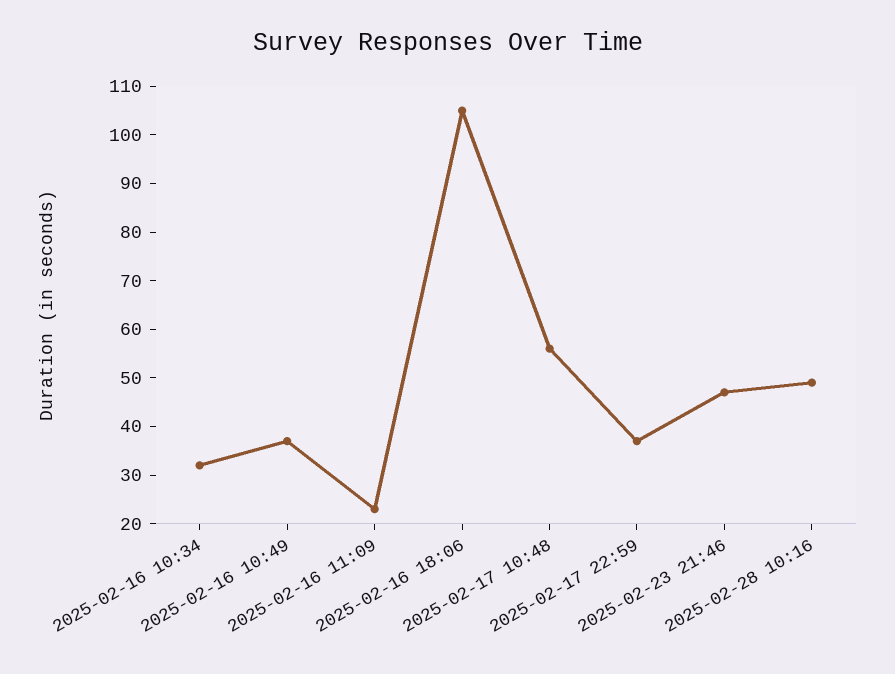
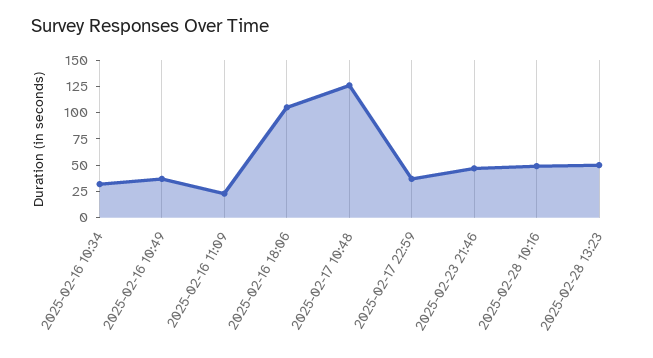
2025-02-17 10:48: 55 -> 125
2025-02-28 13:23: none -> 50

